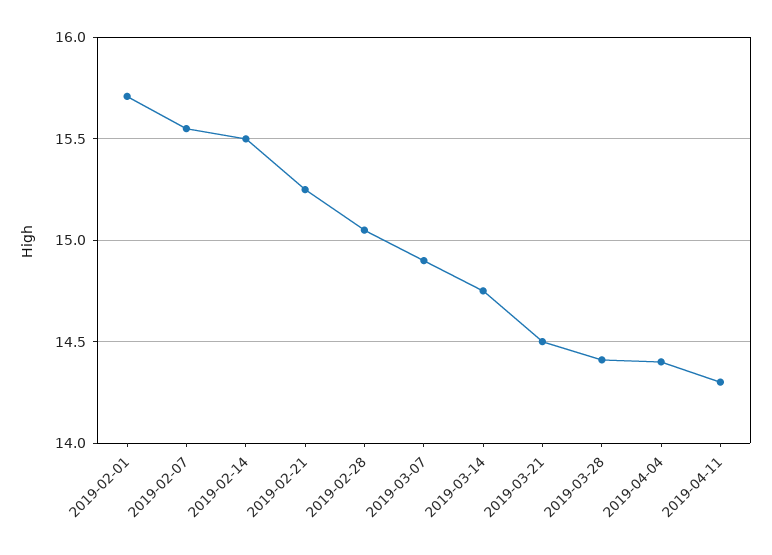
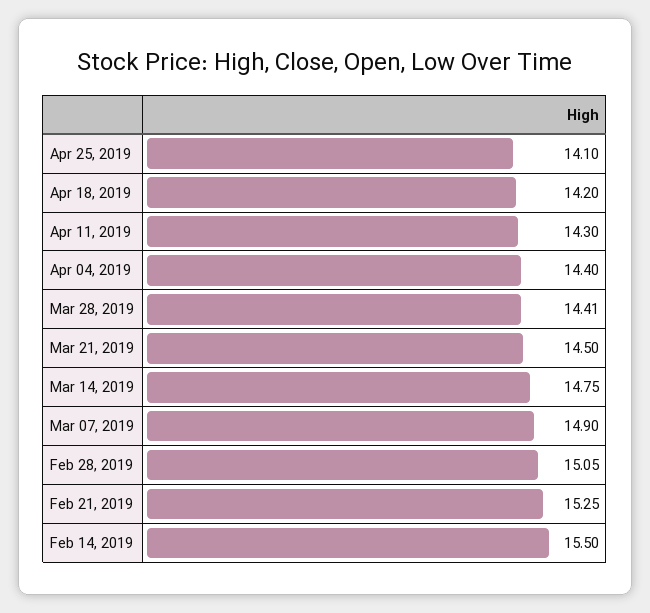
2019-02-01: 15.7 -> none
2019-02-07: 15.55 -> none
Apr 25, 2019: none -> 14.1
Apr 18, 2019: none -> 14.2

